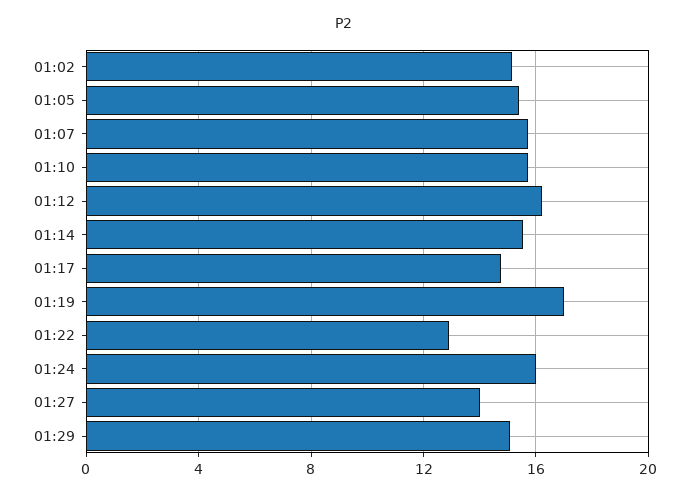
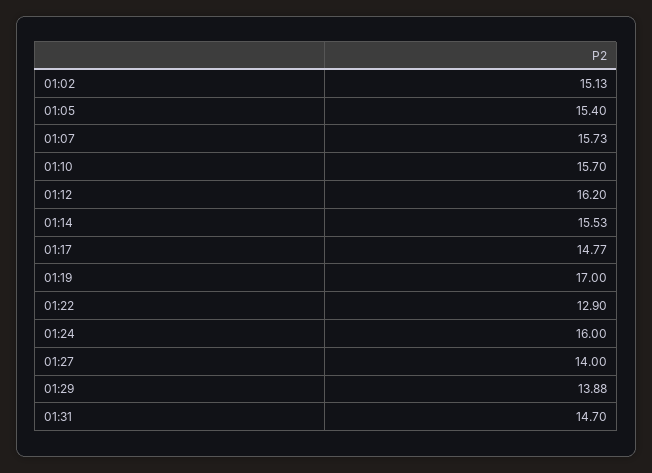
01:29: 15 -> 13.88
01:31: none -> 14.7

